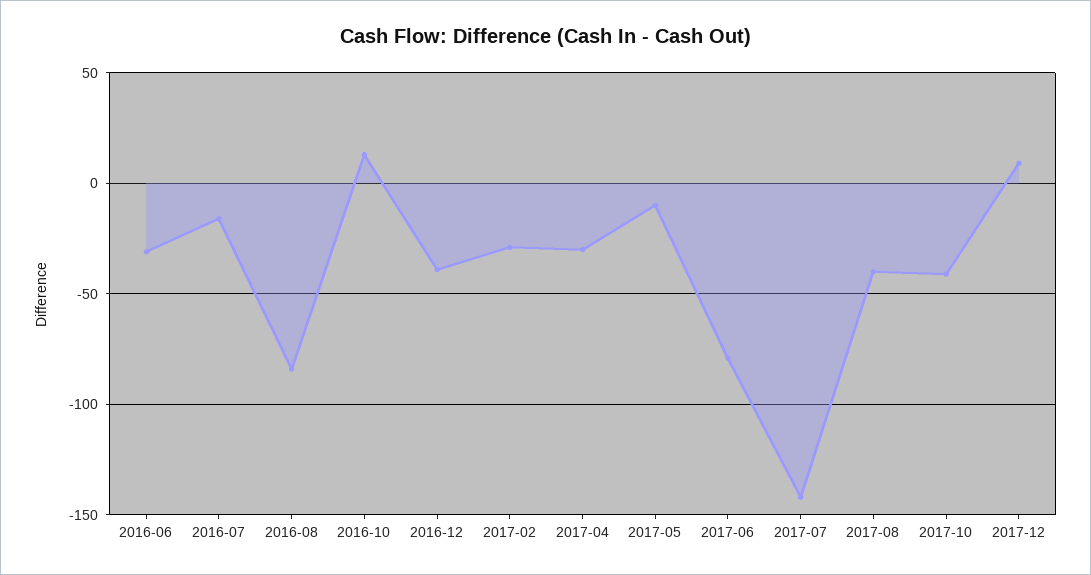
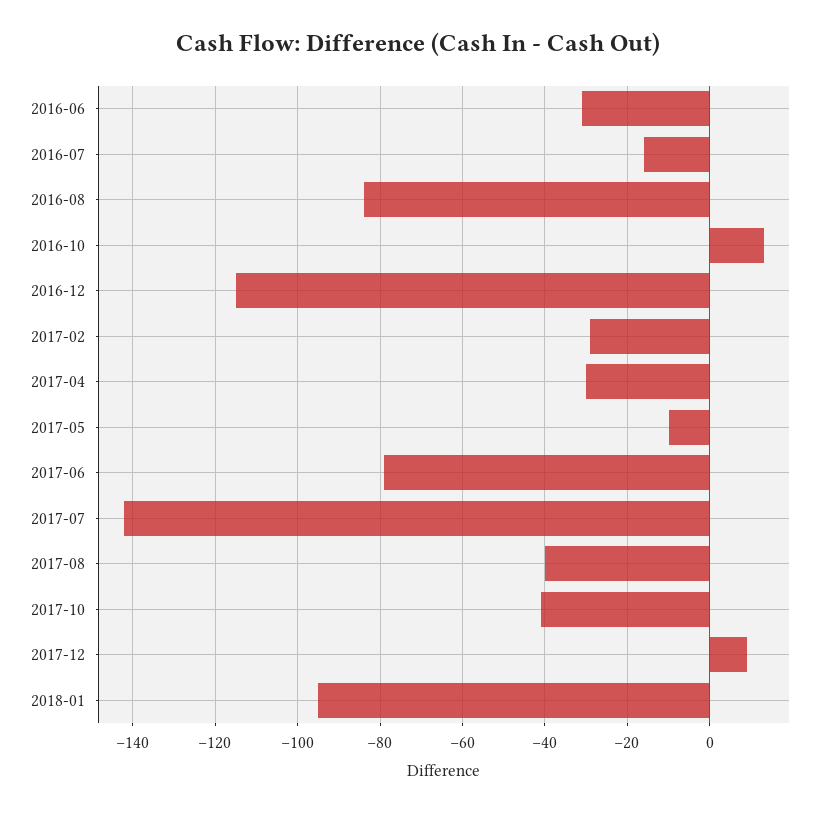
2016-12: -40 -> -115
2018-01: none -> -95

